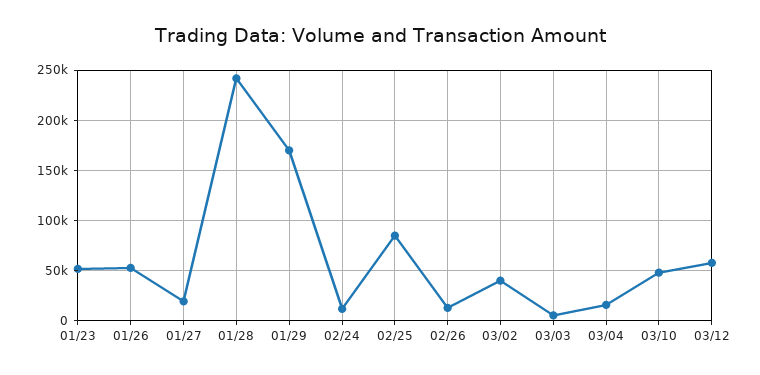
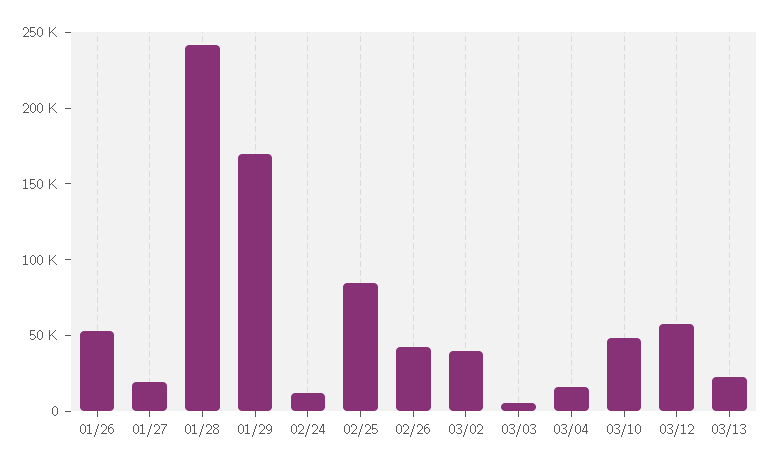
01/23: 50000 -> none
02/26: 10000 -> 40000
03/13: none -> 20000

